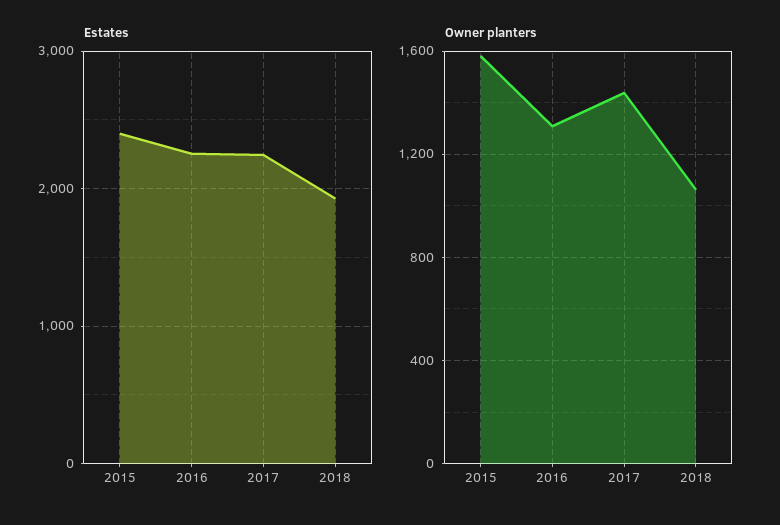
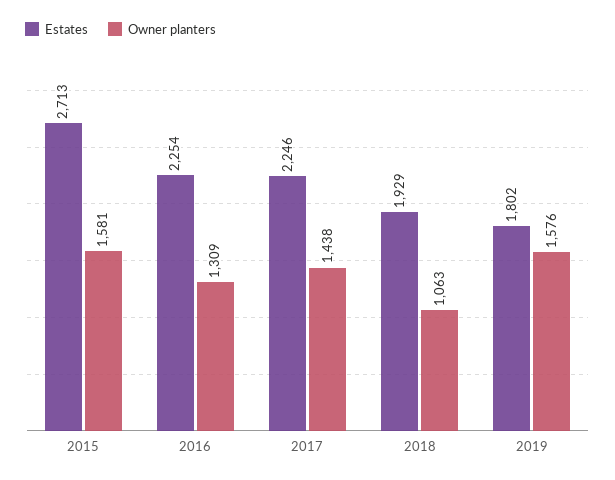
Estates, 2015: 2400 -> 2713
Estates, 2019: none -> 1802
Owner planters, 2019: none -> 1576

